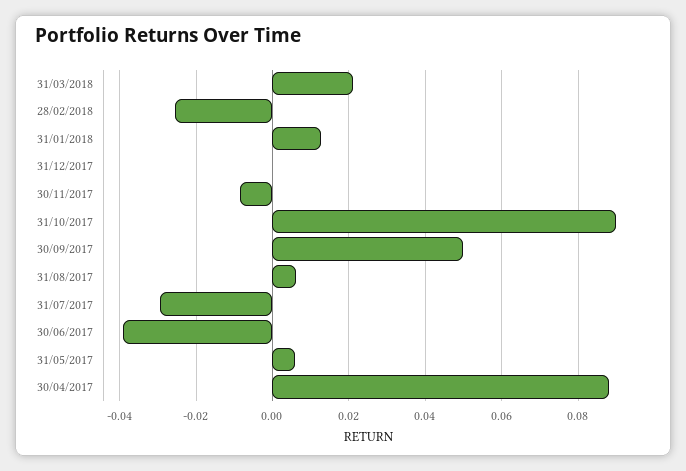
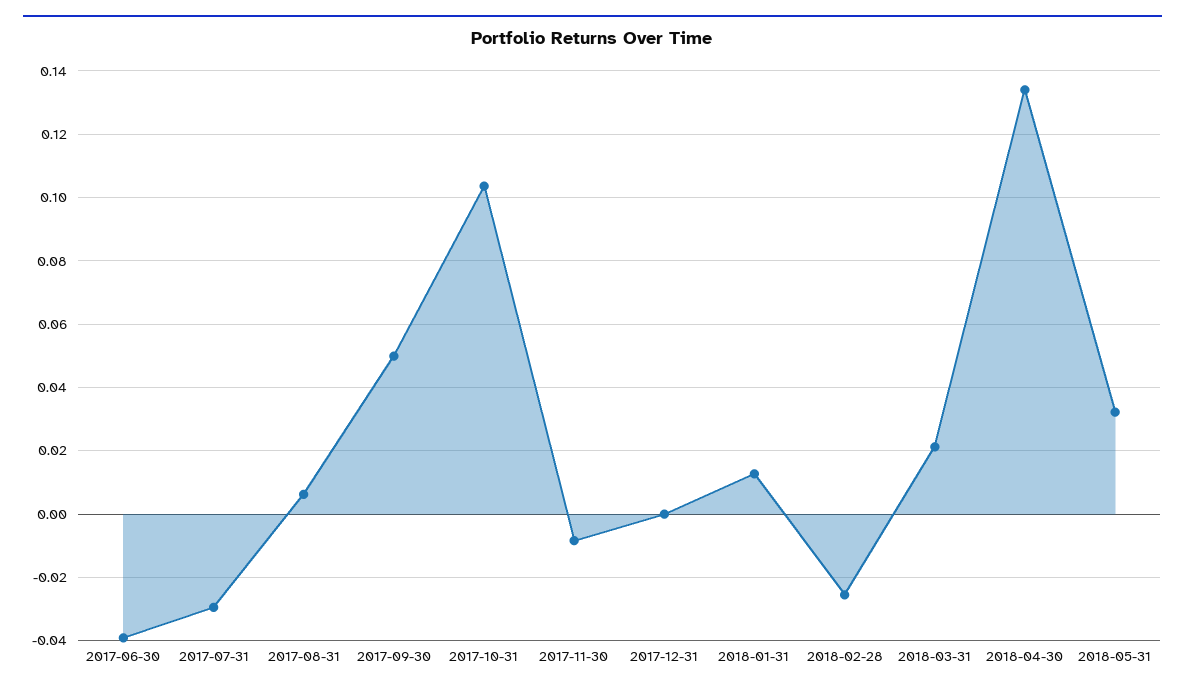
31/10/2017: 0.09 -> 0.104
31/05/2017: 0.006 -> none
30/04/2017: 0.088 -> none
2018-04-30: none -> 0.134
2018-05-31: none -> 0.032

